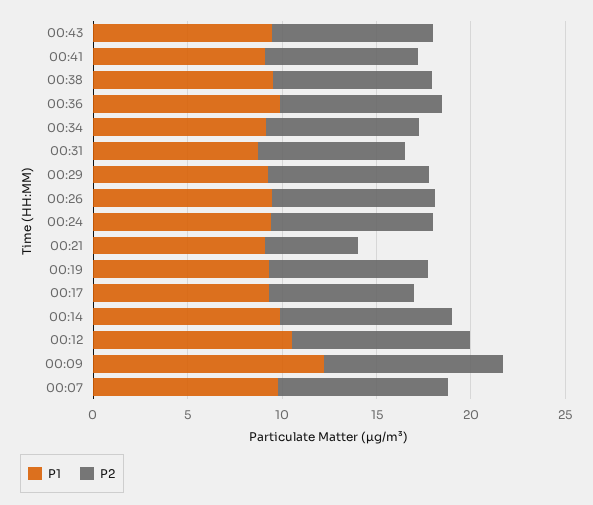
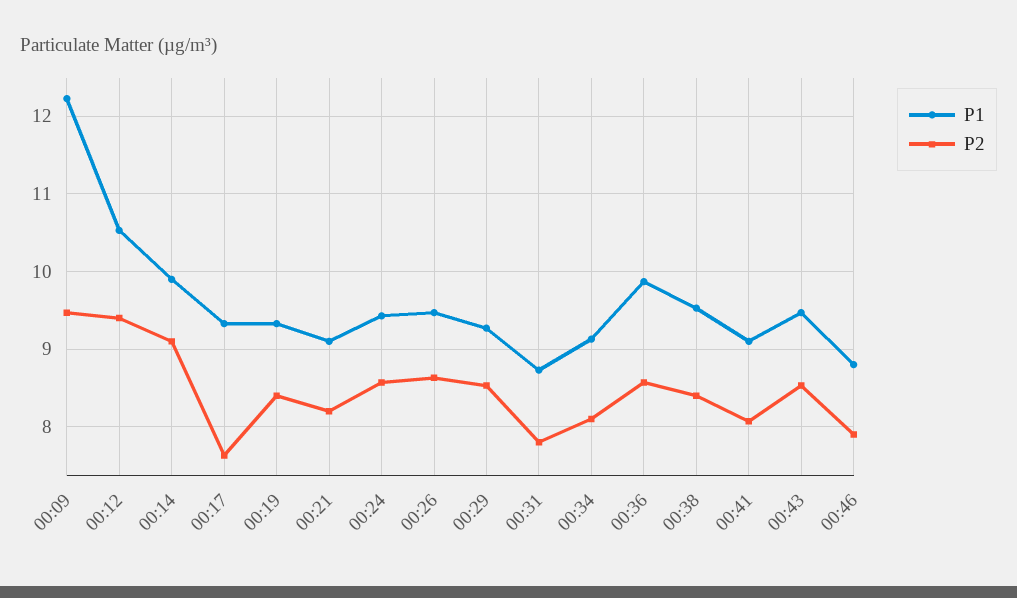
P2, 00:21: 5 -> 8.2
P1, 00:07: 10 -> none
P2, 00:07: 9 -> none
P1, 00:46: none -> 8.8
P2, 00:46: none -> 7.9

